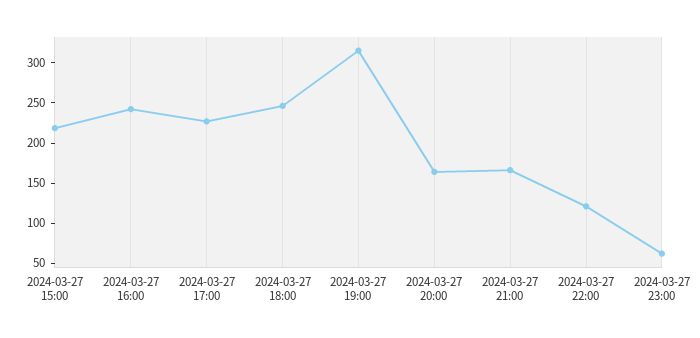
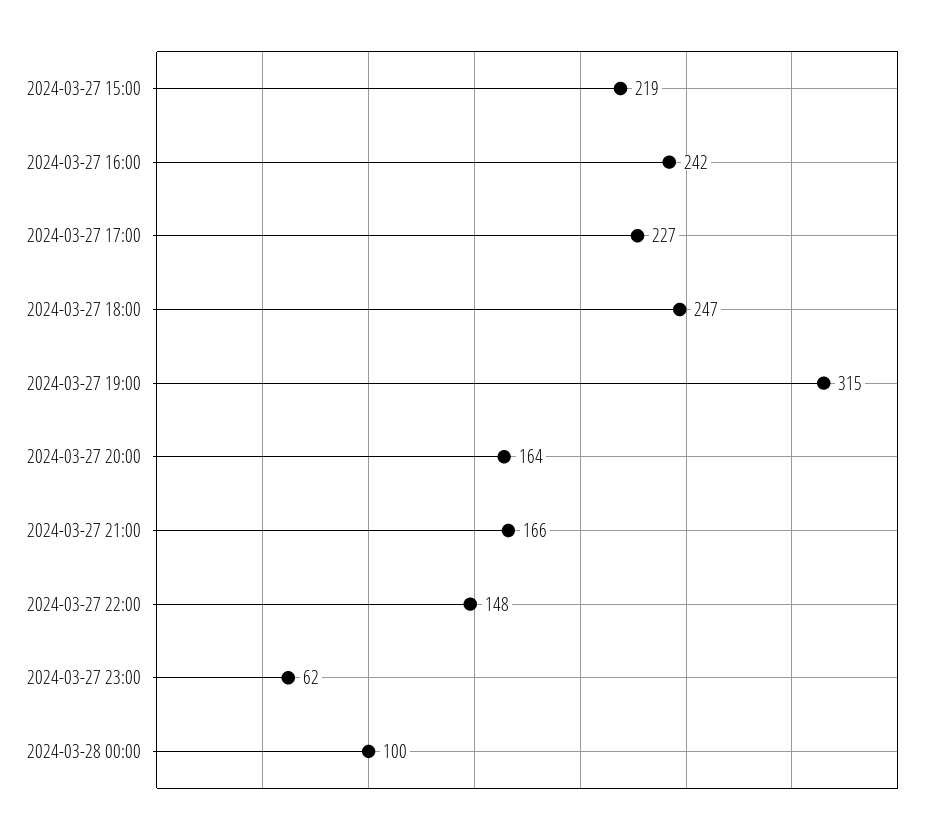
2024-03-27 22:00: 120 -> 148
2024-03-28 00:00: none -> 100

